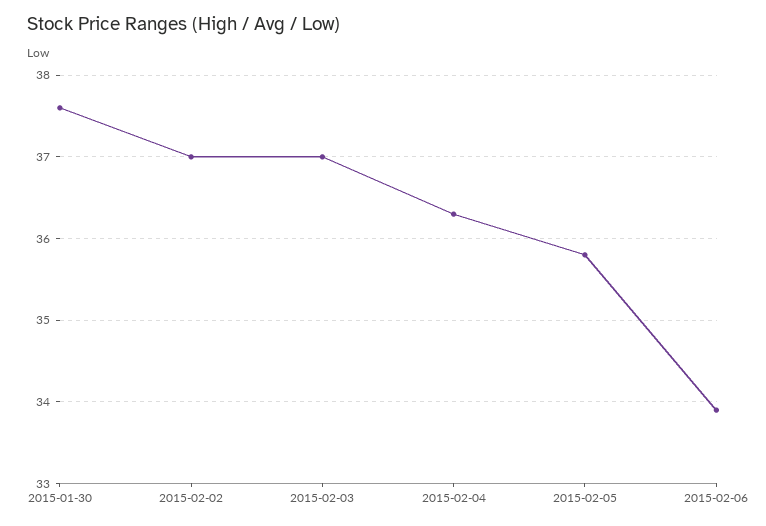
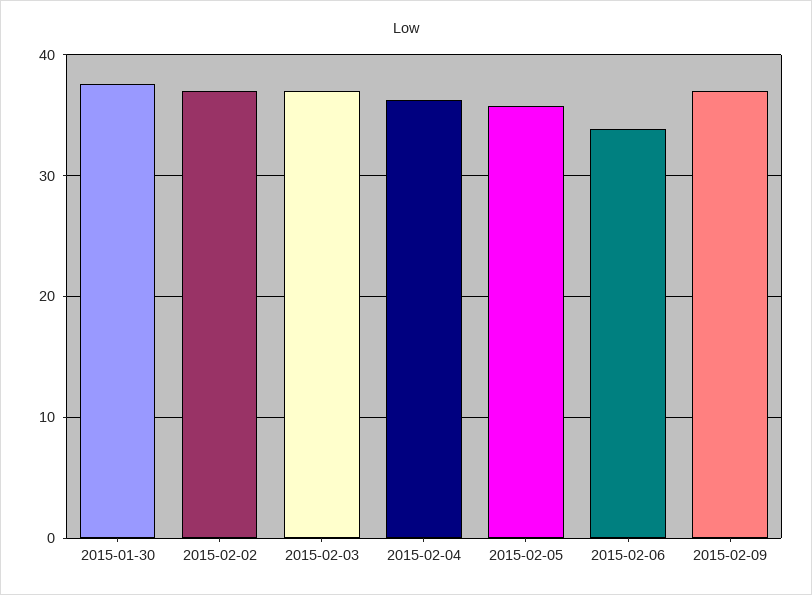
2015-02-09: none -> 37

